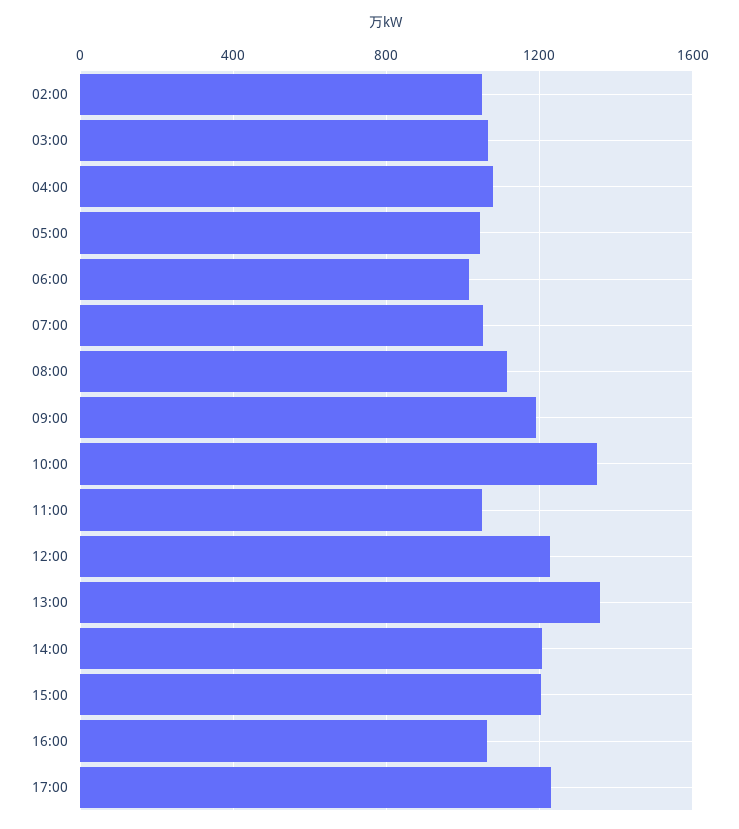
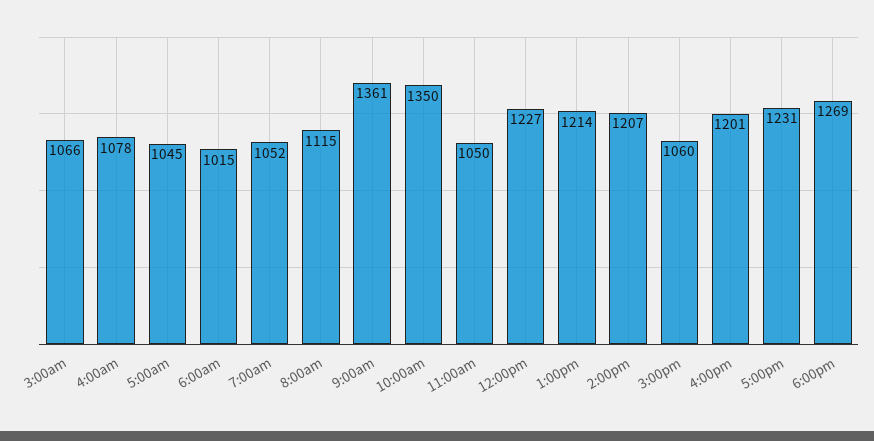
02:00: 1050 -> none
09:00: 1200 -> 1361
13:00: 1350 -> 1214
15:00: 1200 -> 1060
16:00: 1050 -> 1201
6:00pm: none -> 1269

